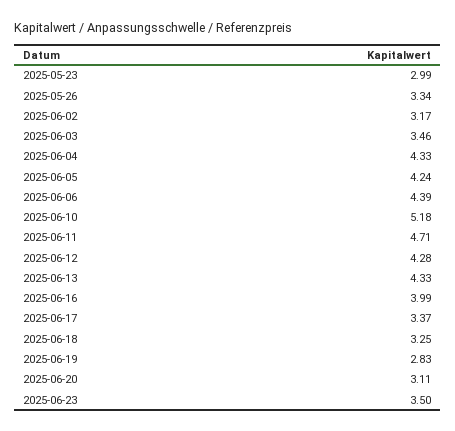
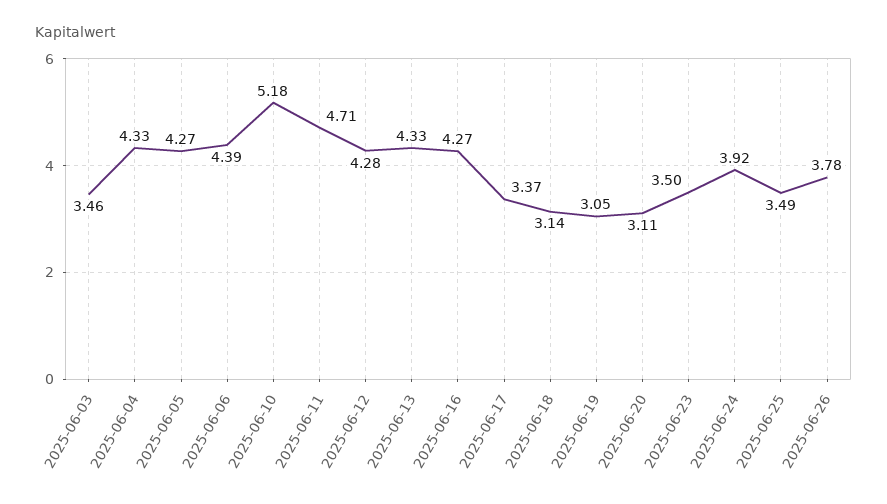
2025-05-23: 2.99 -> none
2025-05-26: 3.34 -> none
2025-06-02: 3.17 -> none
2025-06-05: 4.24 -> 4.27
2025-06-16: 3.99 -> 4.27
2025-06-18: 3.25 -> 3.14
2025-06-19: 2.83 -> 3.05
2025-06-24: none -> 3.92
2025-06-25: none -> 3.49
2025-06-26: none -> 3.78

